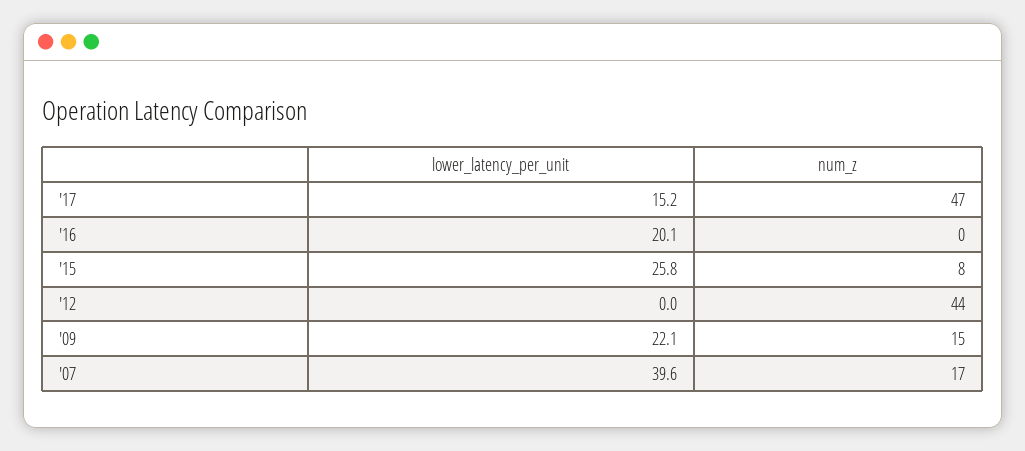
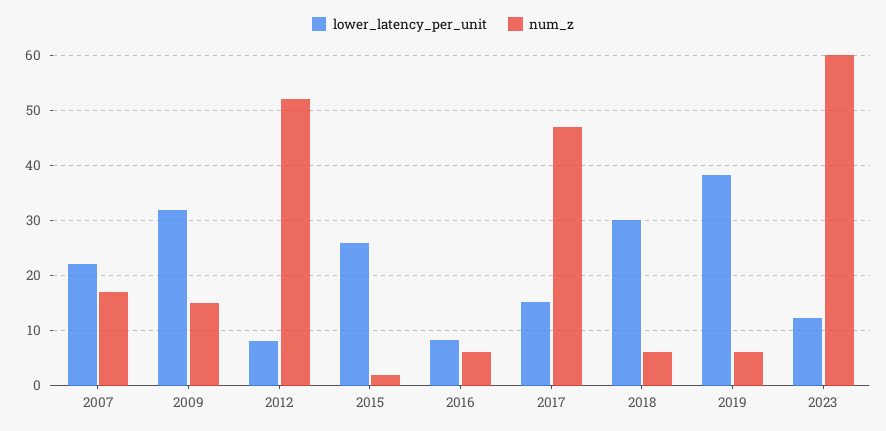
lower_latency_per_unit, '16: 20.1 -> 8
num_z, '16: 0 -> 6
num_z, '15: 8 -> 2
lower_latency_per_unit, '12: 0 -> 8
num_z, '12: 44 -> 52
lower_latency_per_unit, '09: 22.1 -> 32
lower_latency_per_unit, '07: 39.6 -> 22
lower_latency_per_unit, 2018: none -> 30
num_z, 2018: none -> 6
lower_latency_per_unit, 2019: none -> 38
num_z, 2019: none -> 6
lower_latency_per_unit, 2023: none -> 12
num_z, 2023: none -> 60

